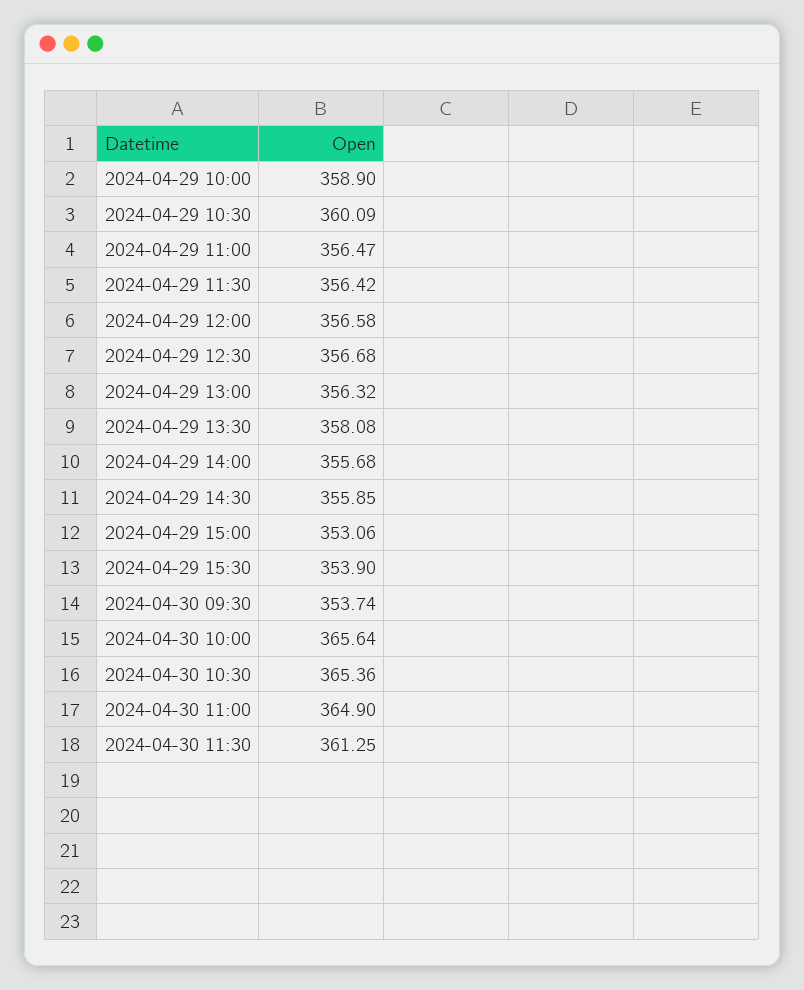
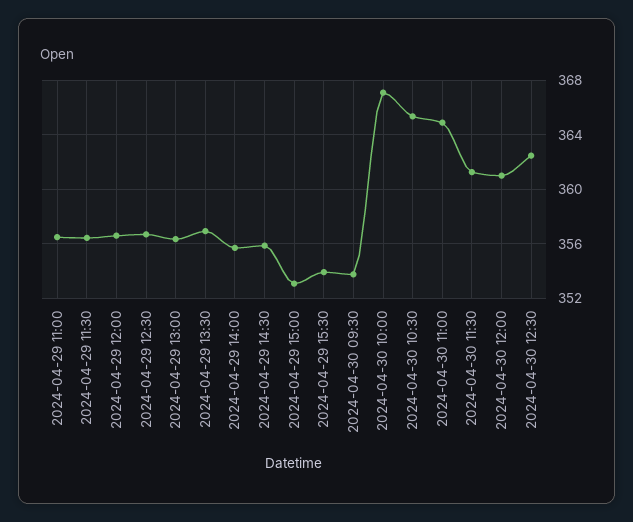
2024-04-29 10:00: 358.9 -> none
2024-04-29 10:30: 360.09 -> none
2024-04-29 13:30: 358.08 -> 357
2024-04-30 10:00: 365.64 -> 367
2024-04-30 12:00: none -> 361
2024-04-30 12:30: none -> 362.5

